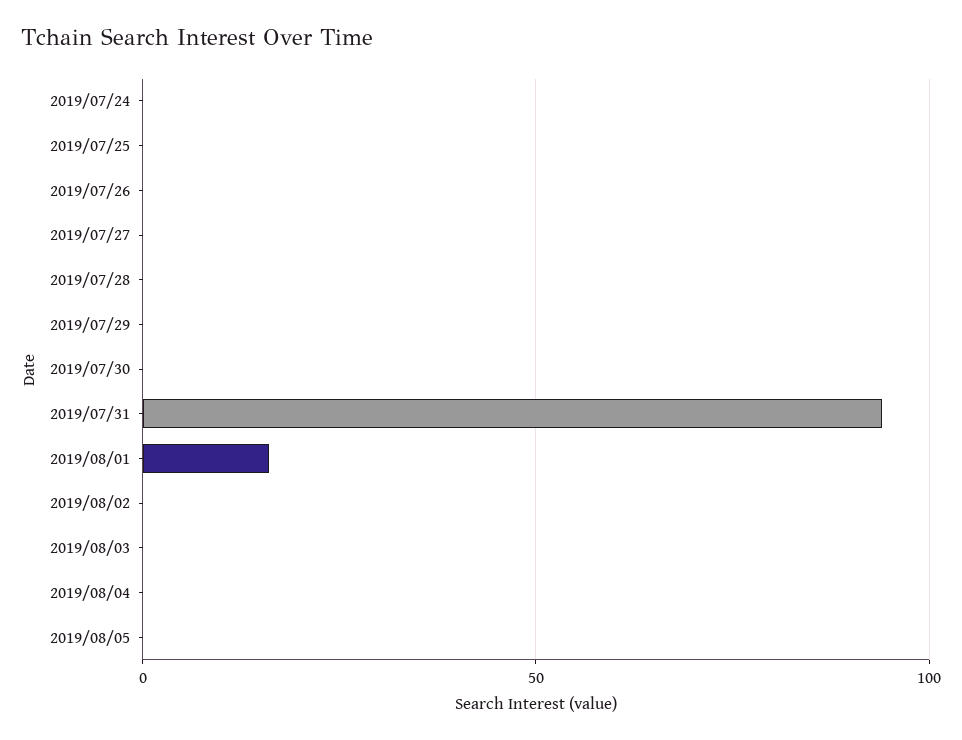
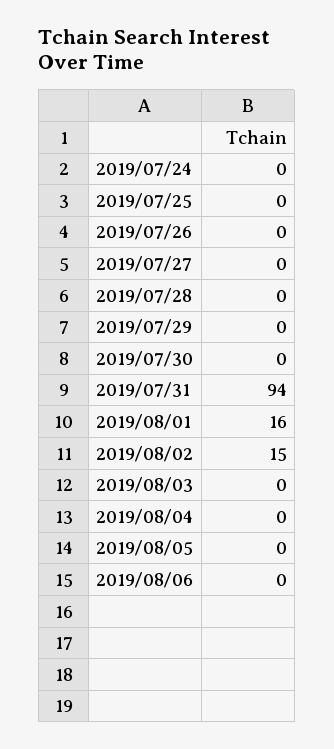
2019/08/02: 0 -> 15
2019/08/06: none -> 0

